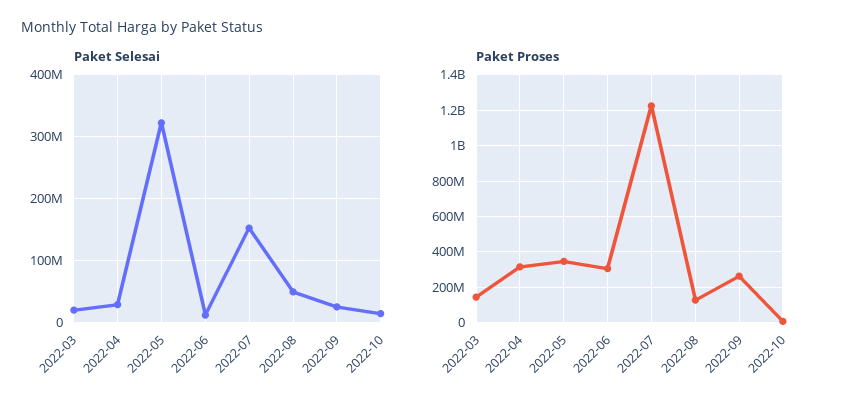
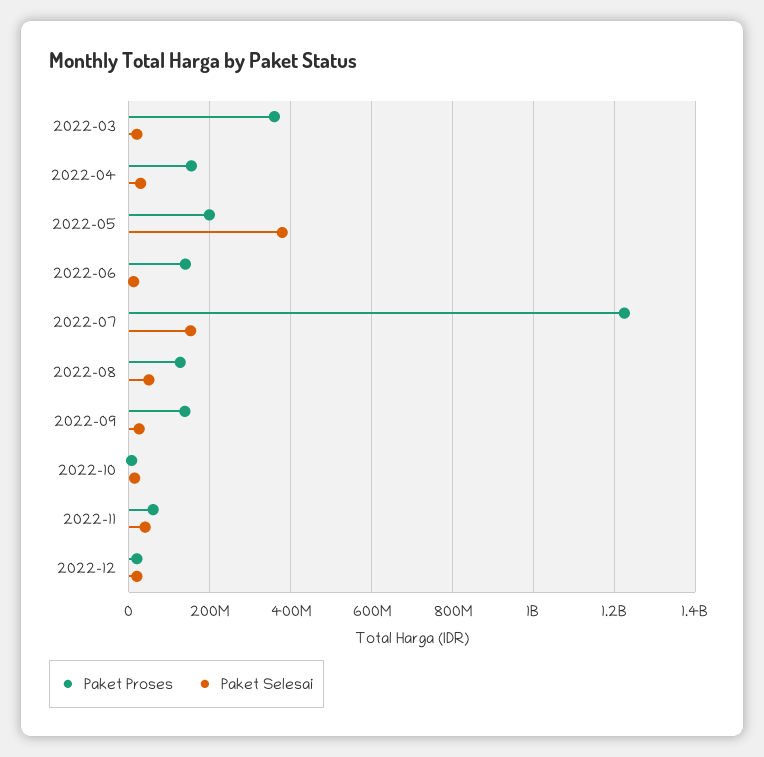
Paket Selesai, 2022-05: 320000000 -> 380000000
Paket Proses, 2022-03: 150000000 -> 360000000
Paket Proses, 2022-04: 300000000 -> 160000000
Paket Proses, 2022-05: 350000000 -> 200000000
Paket Proses, 2022-06: 300000000 -> 140000000
Paket Proses, 2022-09: 250000000 -> 140000000
Paket Proses, 2022-11: none -> 60000000
Paket Selesai, 2022-11: none -> 40000000
Paket Proses, 2022-12: none -> 20000000
Paket Selesai, 2022-12: none -> 20000000

